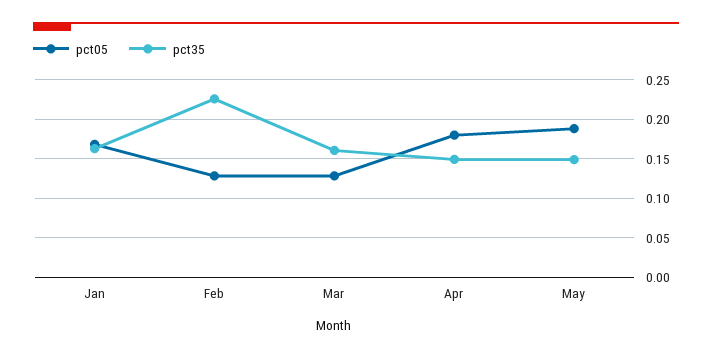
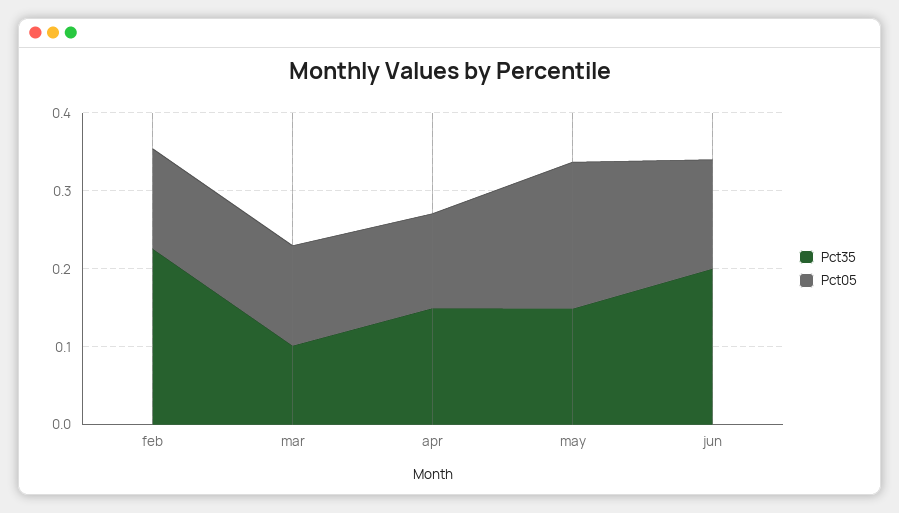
pct05, Jan: 0.17 -> none
pct35, Jan: 0.16 -> none
pct35, Mar: 0.16 -> 0.1
pct05, Apr: 0.18 -> 0.12
pct35, jun: none -> 0.2
pct05, jun: none -> 0.14

